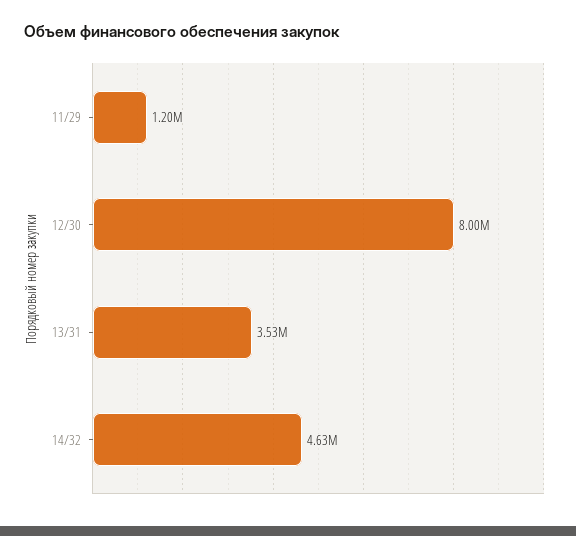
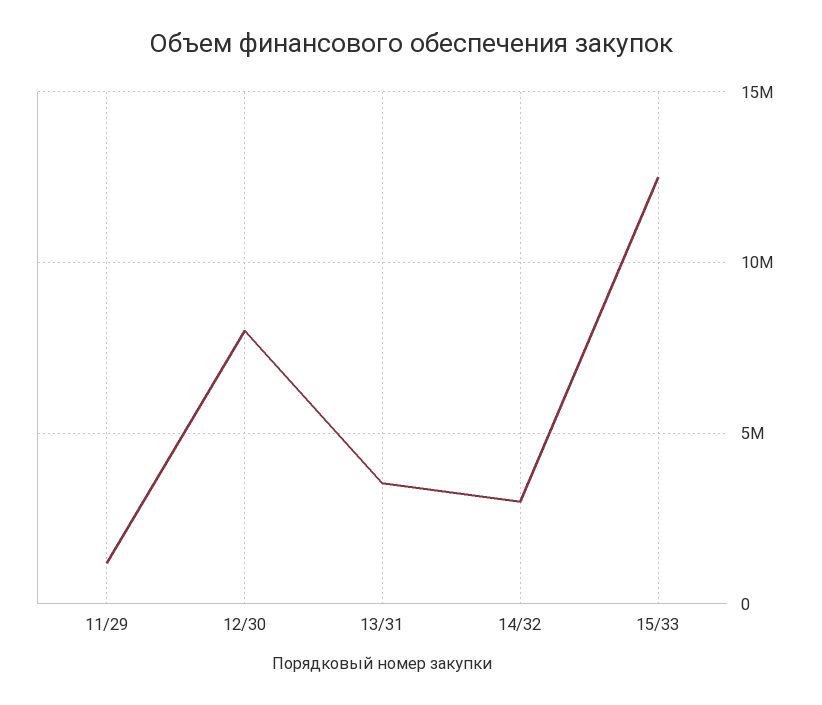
14/32: 4630000 -> 3000000
15/33: none -> 12500000

